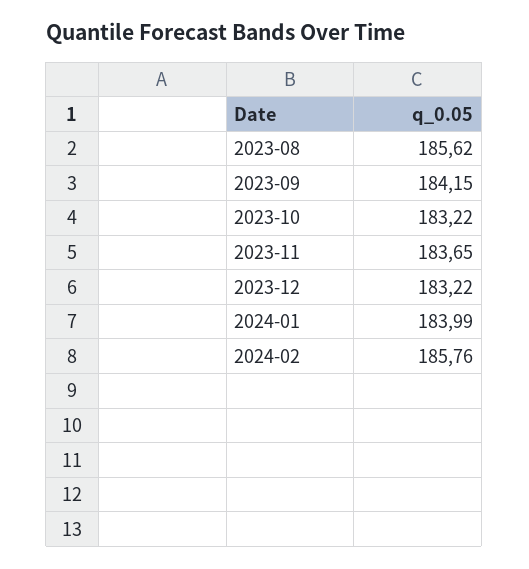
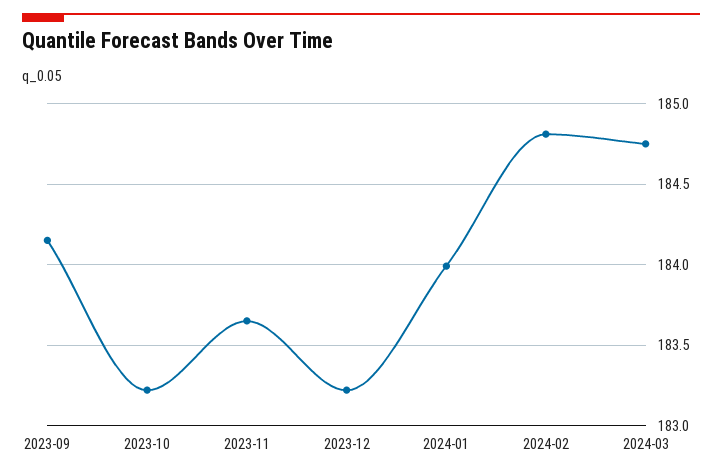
2023-08: 185.62 -> none
2024-02: 185.76 -> 184.8
2024-03: none -> 184.75

